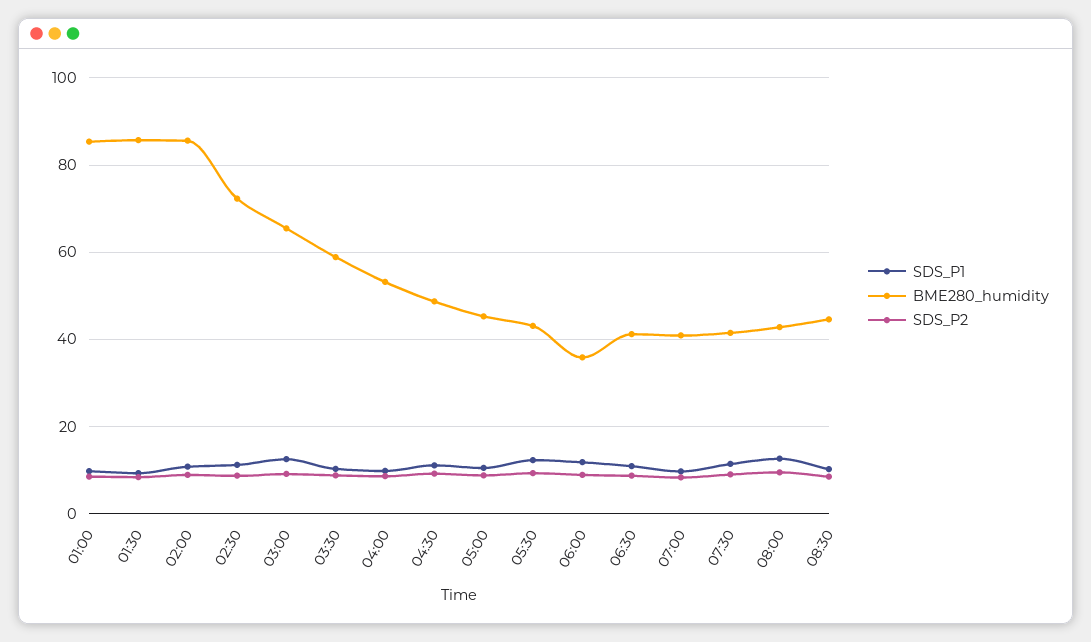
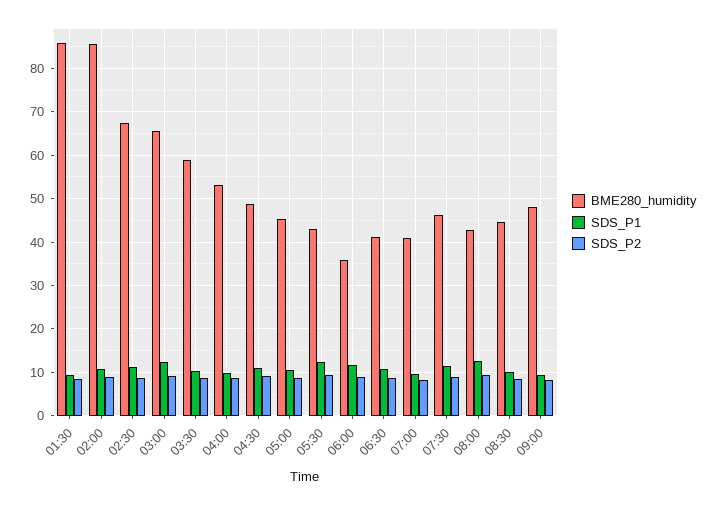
SDS_P1, 01:00: 10 -> none
BME280_humidity, 01:00: 86 -> none
SDS_P2, 01:00: 8 -> none
BME280_humidity, 02:30: 72 -> 68
BME280_humidity, 07:30: 42 -> 46
BME280_humidity, 09:00: none -> 48
SDS_P1, 09:00: none -> 10
SDS_P2, 09:00: none -> 8

